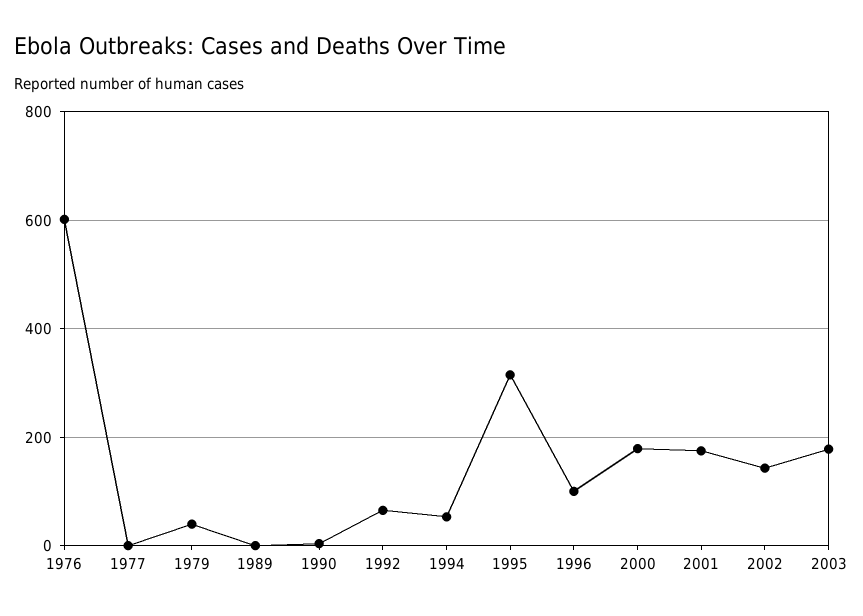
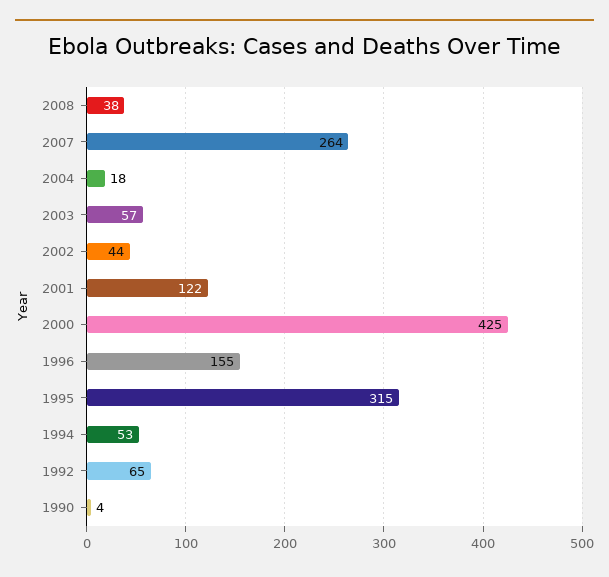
1976: 600 -> none
1977: 0 -> none
1979: 40 -> none
1989: 0 -> none
1996: 100 -> 155
2000: 180 -> 425
2001: 180 -> 122
2002: 140 -> 44
2003: 180 -> 57
2008: none -> 38
2007: none -> 264
2004: none -> 18

